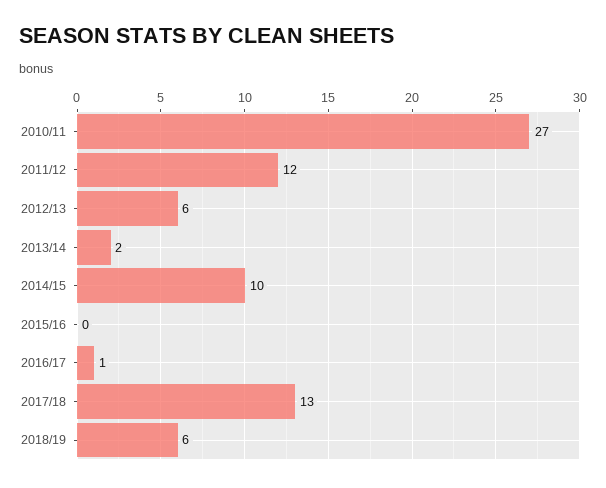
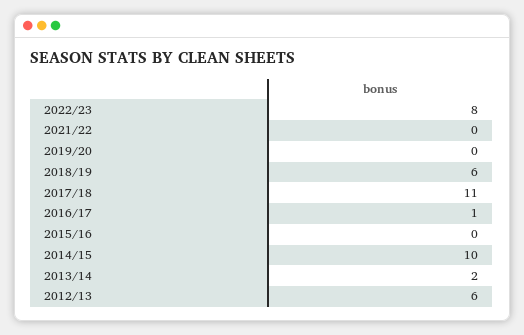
2010/11: 27 -> none
2011/12: 12 -> none
2017/18: 13 -> 11
2022/23: none -> 8
2021/22: none -> 0
2019/20: none -> 0

